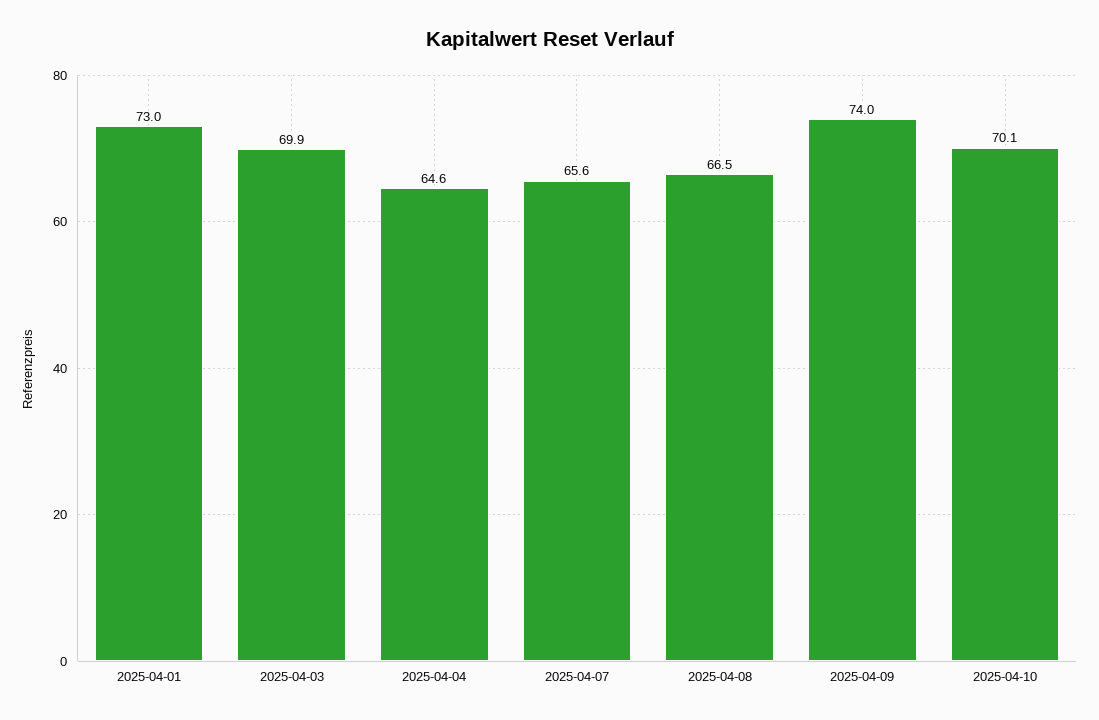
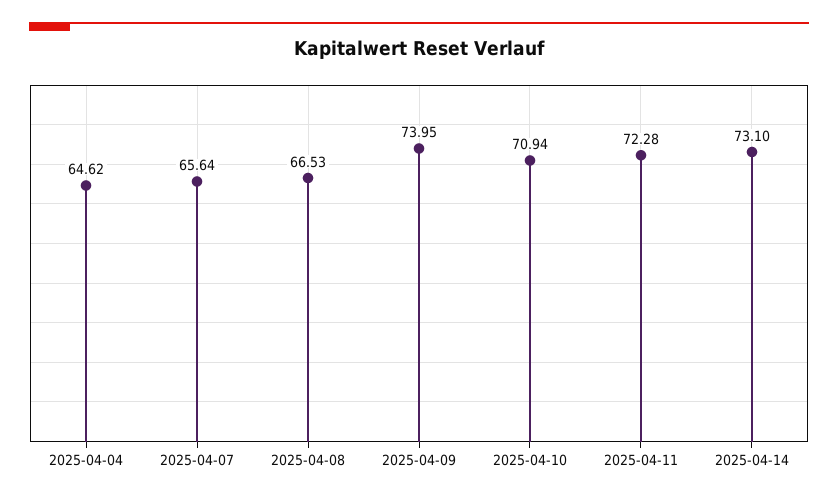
2025-04-01: 73 -> none
2025-04-03: 69.9 -> none
2025-04-10: 70.1 -> 70.94
2025-04-11: none -> 72.28
2025-04-14: none -> 73.1

